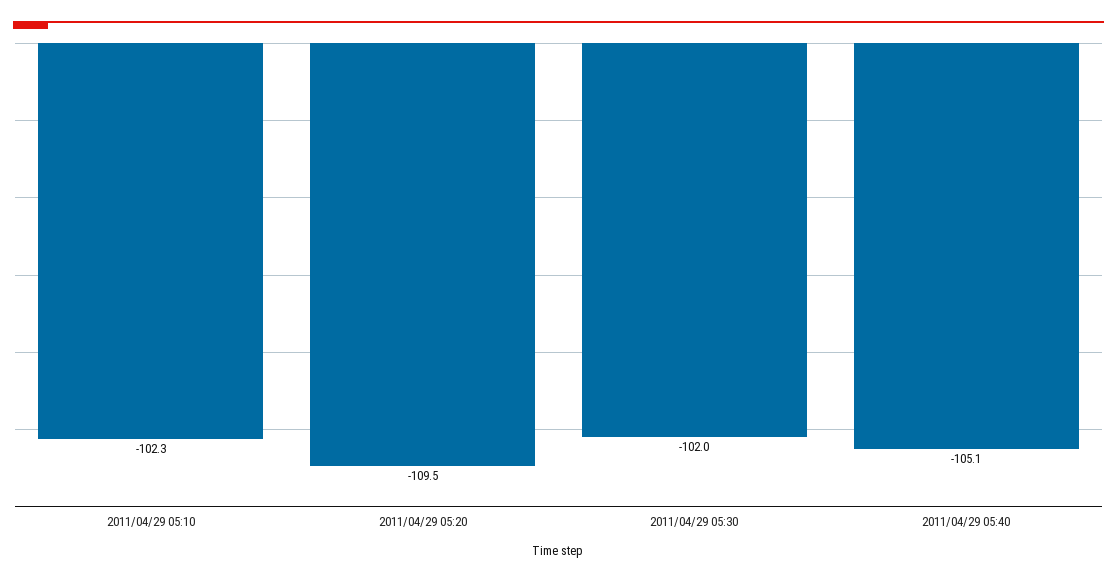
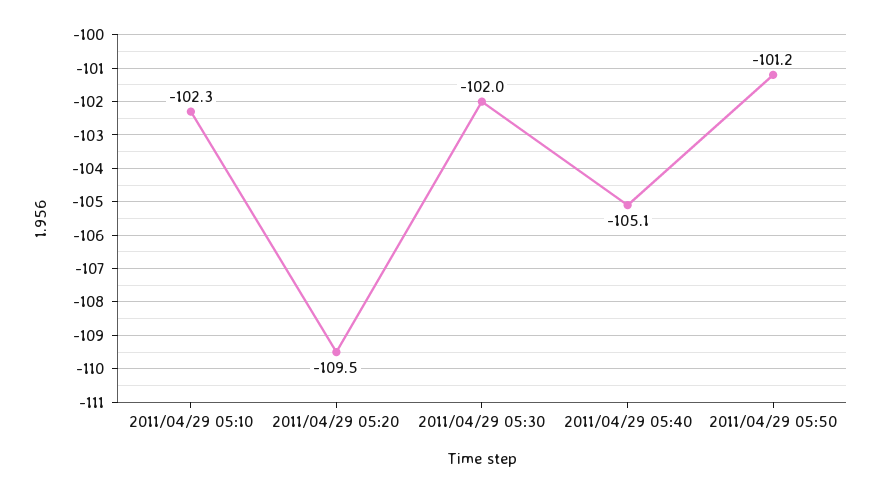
2011/04/29 05:50: none -> -101.2

